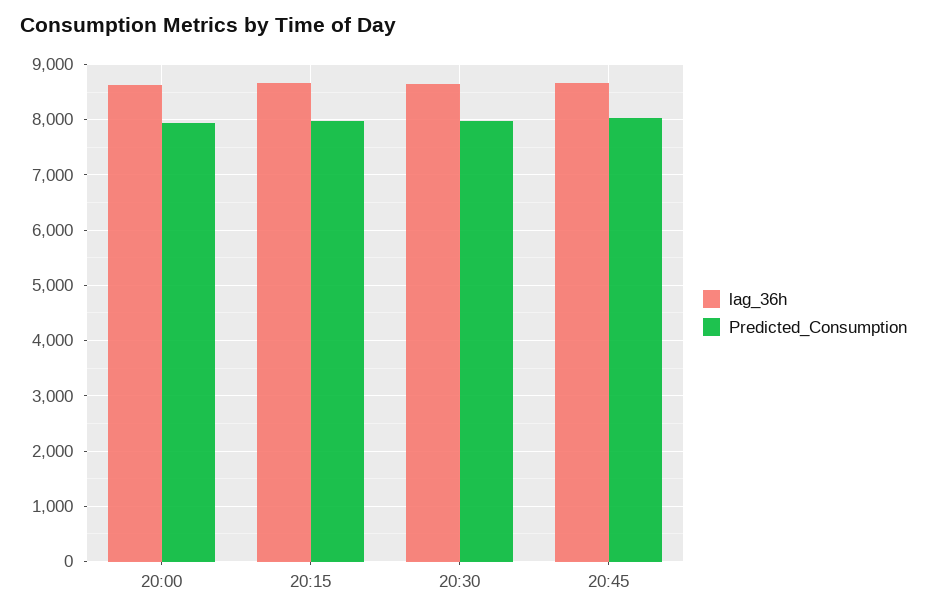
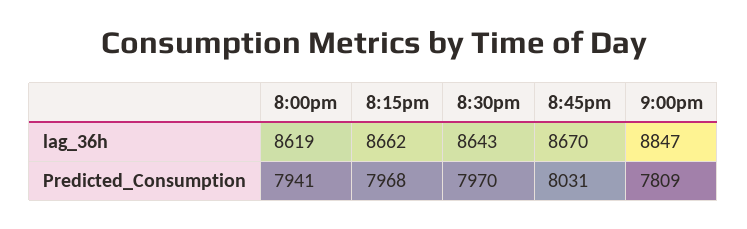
lag_36h, 9:00pm: none -> 8847
Predicted_Consumption, 9:00pm: none -> 7809

